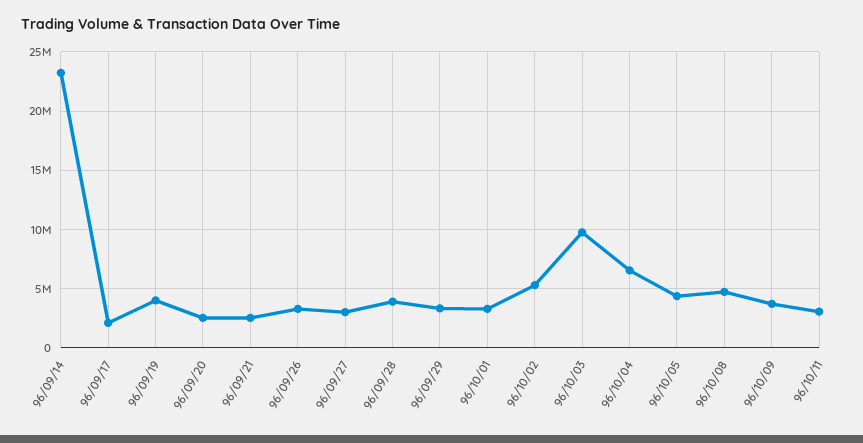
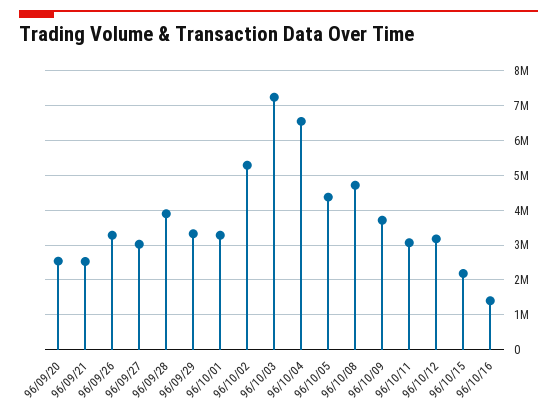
96/09/14: 23000000 -> none
96/09/17: 2000000 -> none
96/09/19: 4000000 -> none
96/10/03: 10000000 -> 7200000
96/10/12: none -> 3200000
96/10/15: none -> 2200000
96/10/16: none -> 1400000

